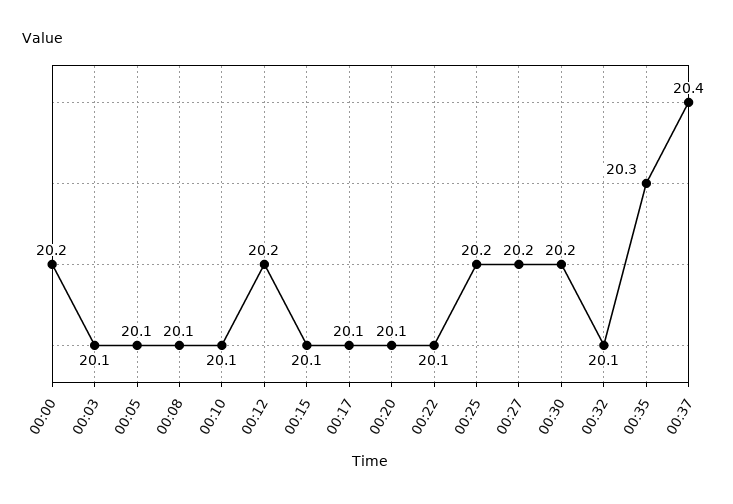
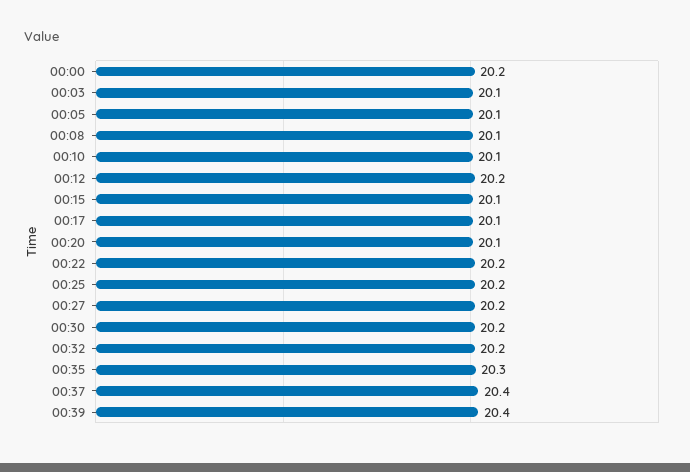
00:22: 20.1 -> 20.2
00:32: 20.1 -> 20.2
00:39: none -> 20.4

